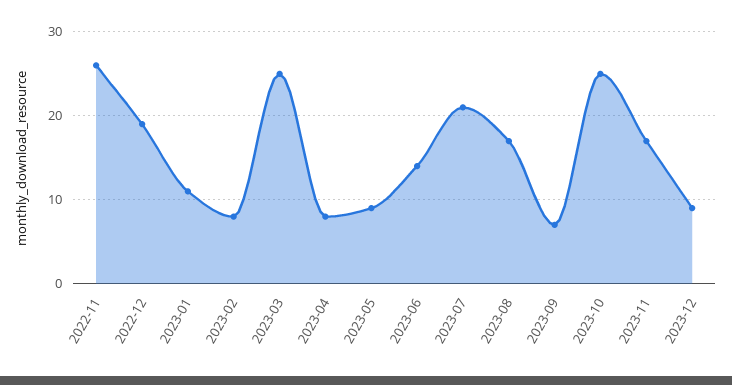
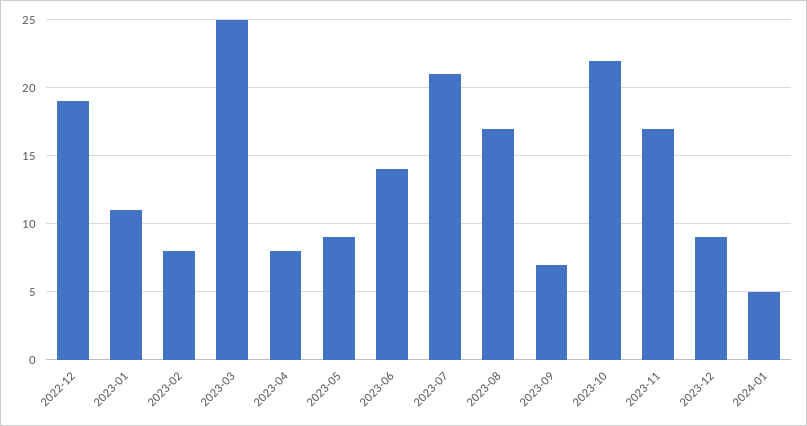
2022-11: 26 -> none
2023-10: 25 -> 22
2024-01: none -> 5

